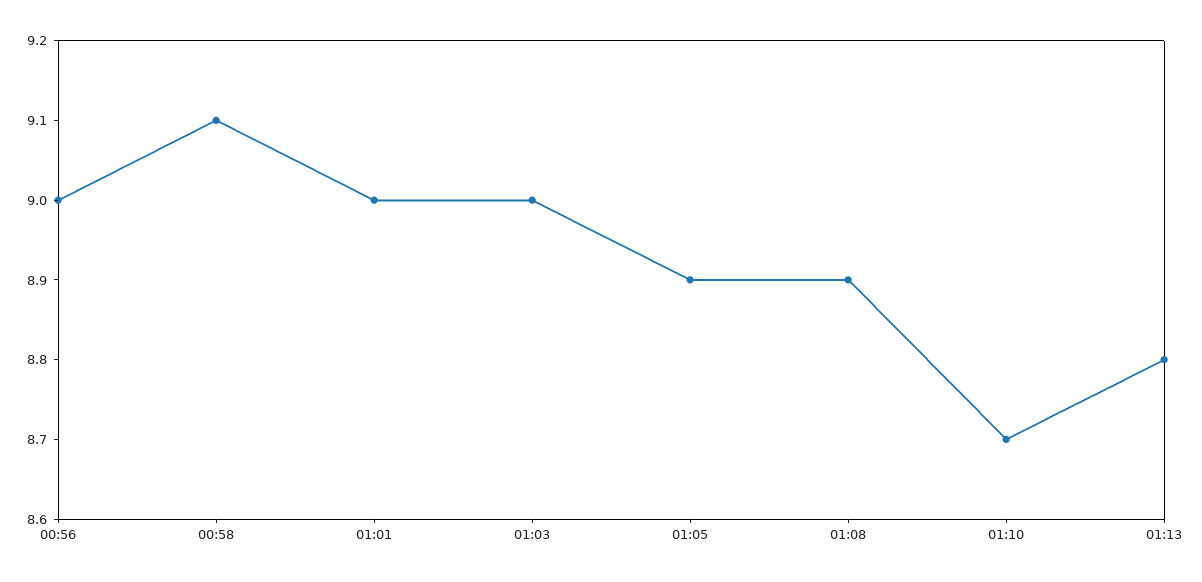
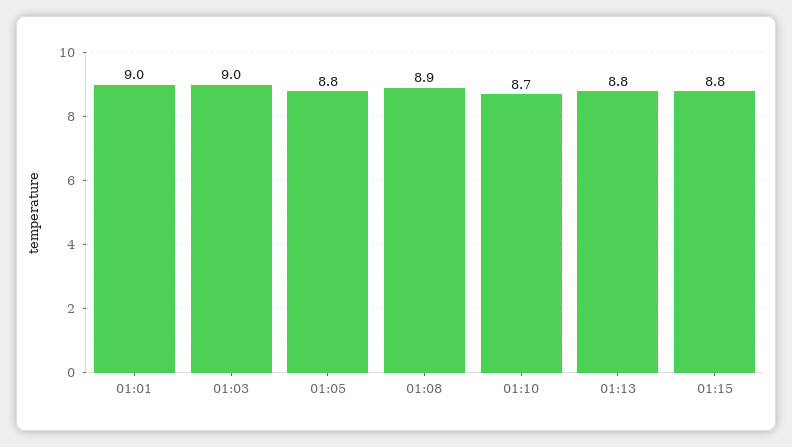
00:56: 9 -> none
00:58: 9.1 -> none
01:05: 8.9 -> 8.8
01:15: none -> 8.8

